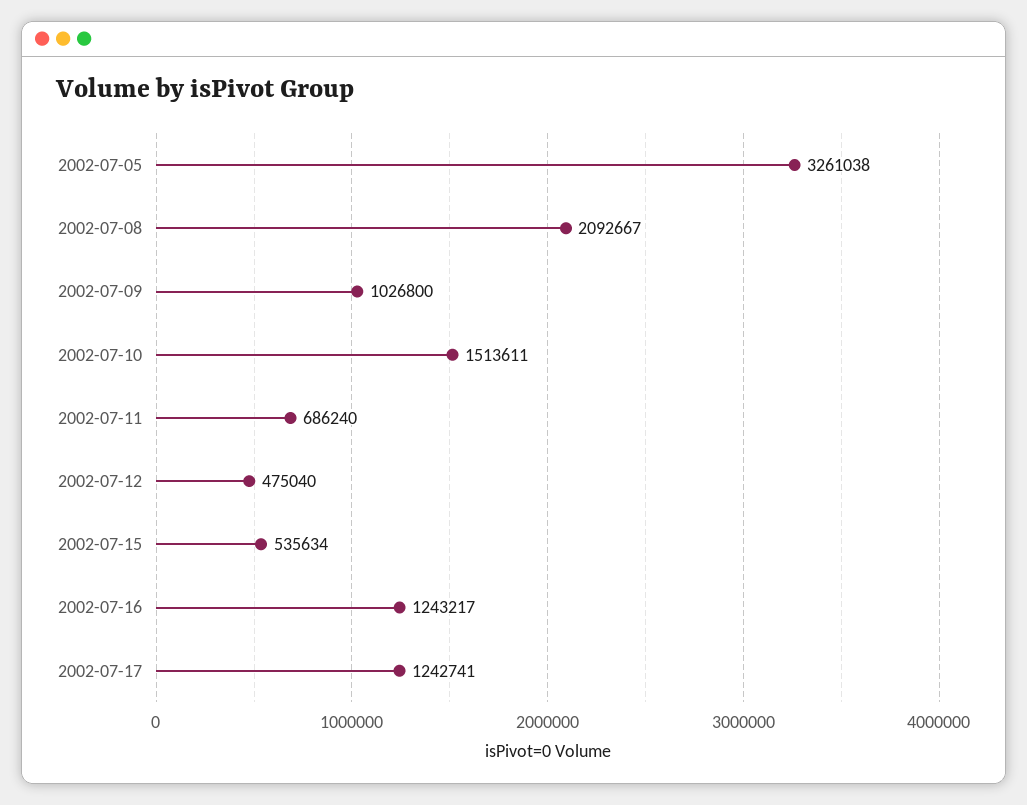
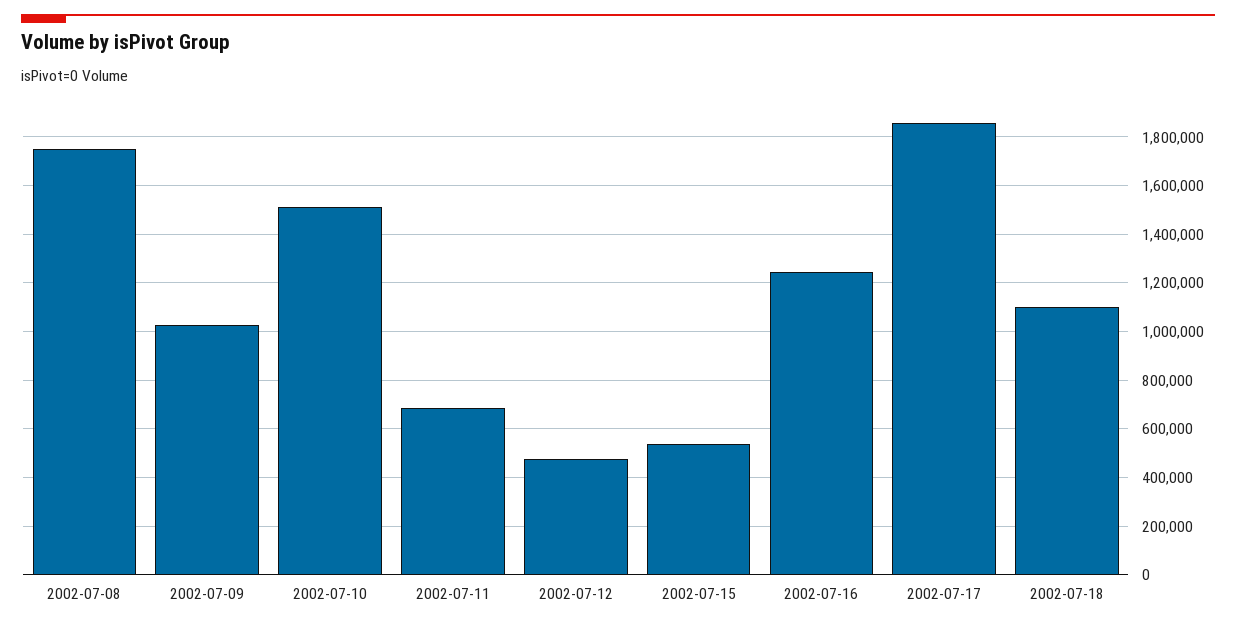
2002-07-05: 3261038 -> none
2002-07-08: 2092667 -> 1750000
2002-07-17: 1242741 -> 1850000
2002-07-18: none -> 1100000

